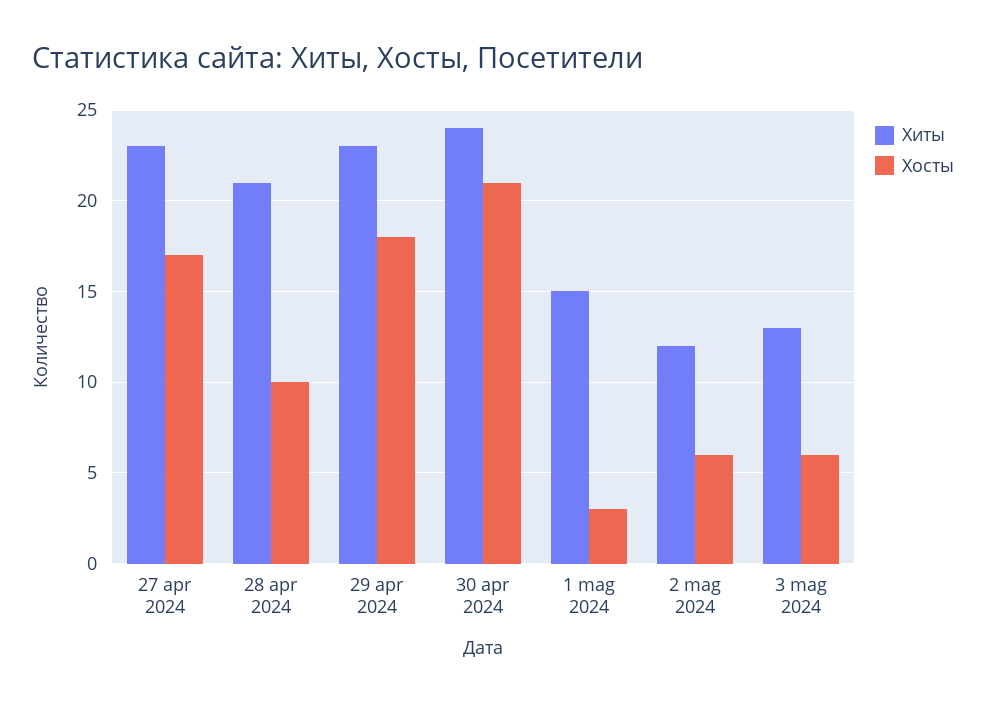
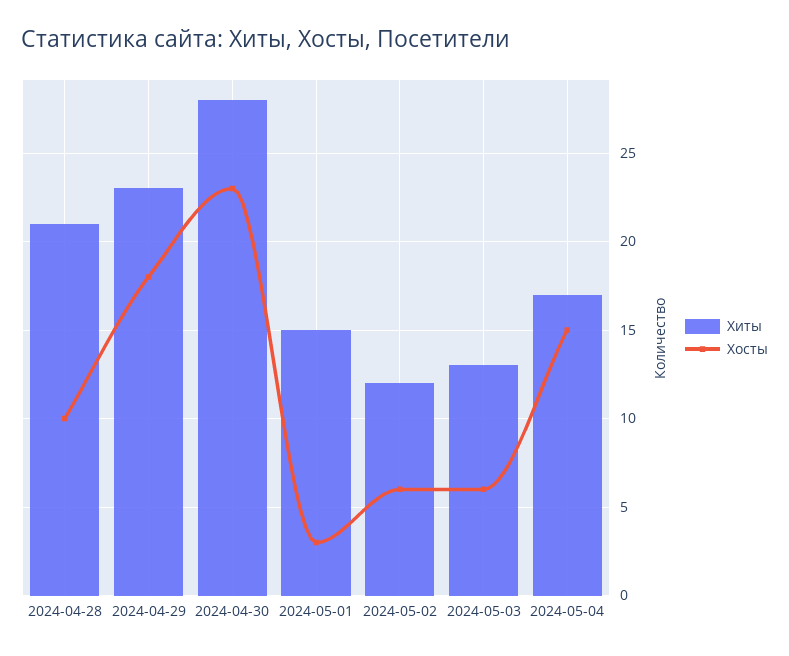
Хиты, 27 apr 2024: 23 -> none
Хосты, 27 apr 2024: 17 -> none
Хиты, 30 apr 2024: 24 -> 28
Хосты, 30 apr 2024: 21 -> 23
Хиты, 2024-05-04: none -> 17
Хосты, 2024-05-04: none -> 15

